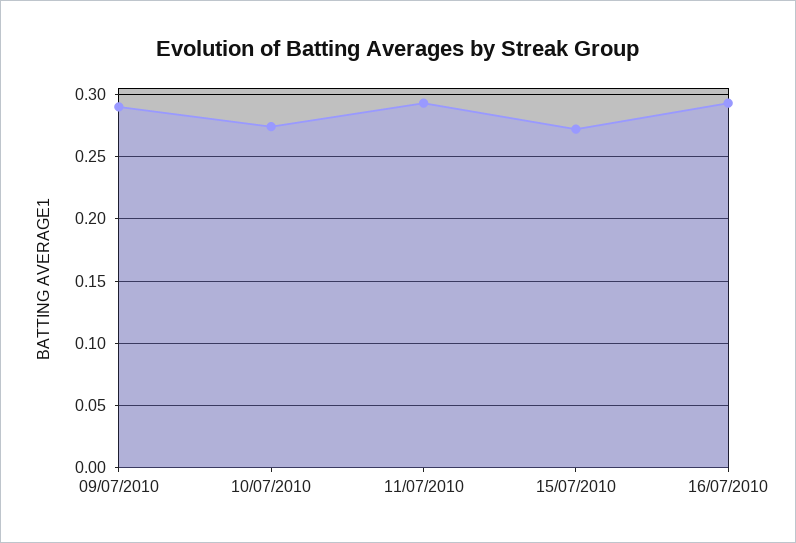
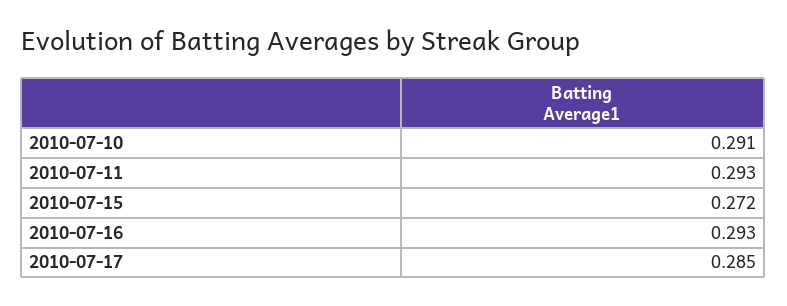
09/07/2010: 0.29 -> none
10/07/2010: 0.275 -> 0.291
2010-07-17: none -> 0.285

